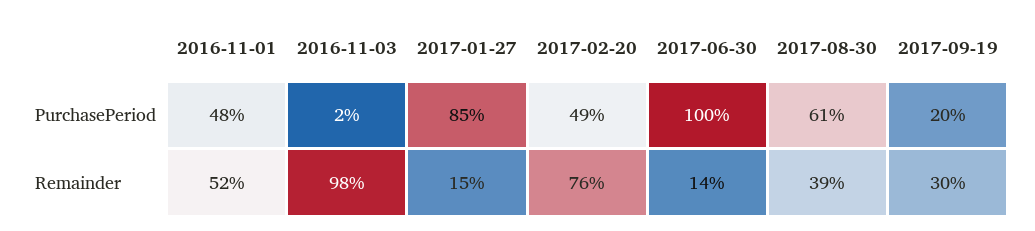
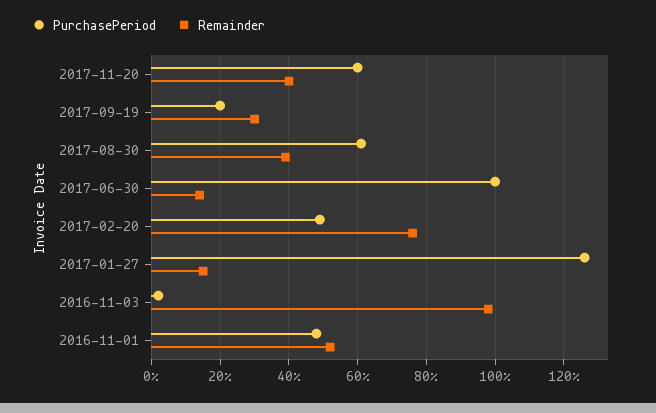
PurchasePeriod, 2017-01-27: 85 -> 125
PurchasePeriod, 2017-11-20: none -> 60
Remainder, 2017-11-20: none -> 40

